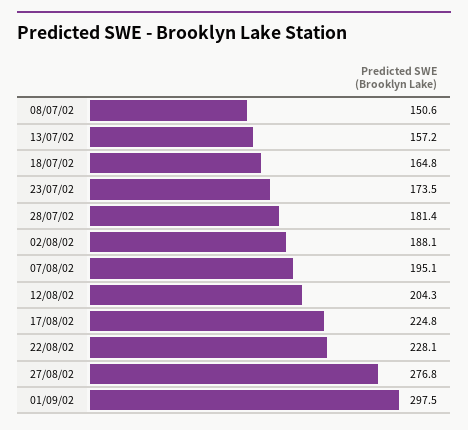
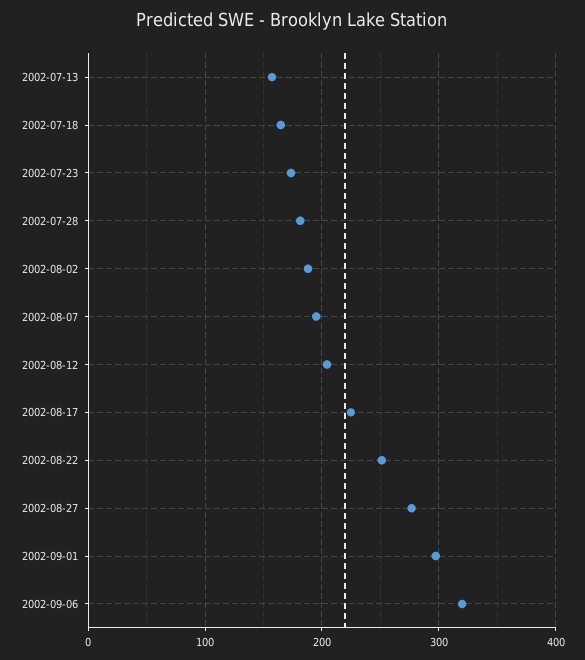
08/07/02: 150.6 -> none
22/08/02: 228.1 -> 250
2002-09-06: none -> 320

